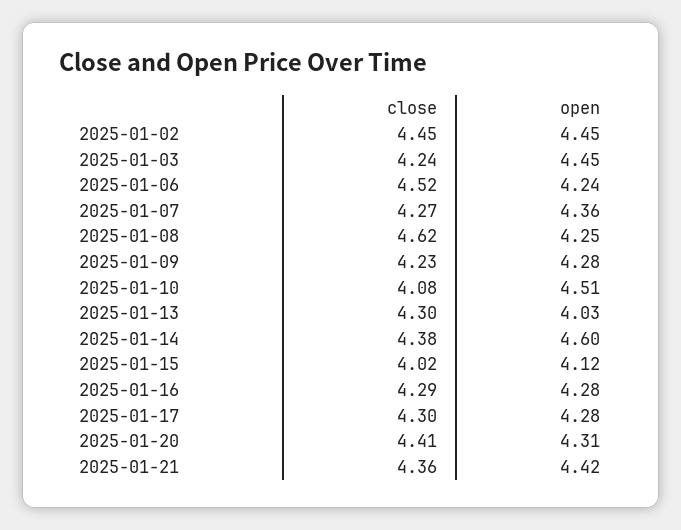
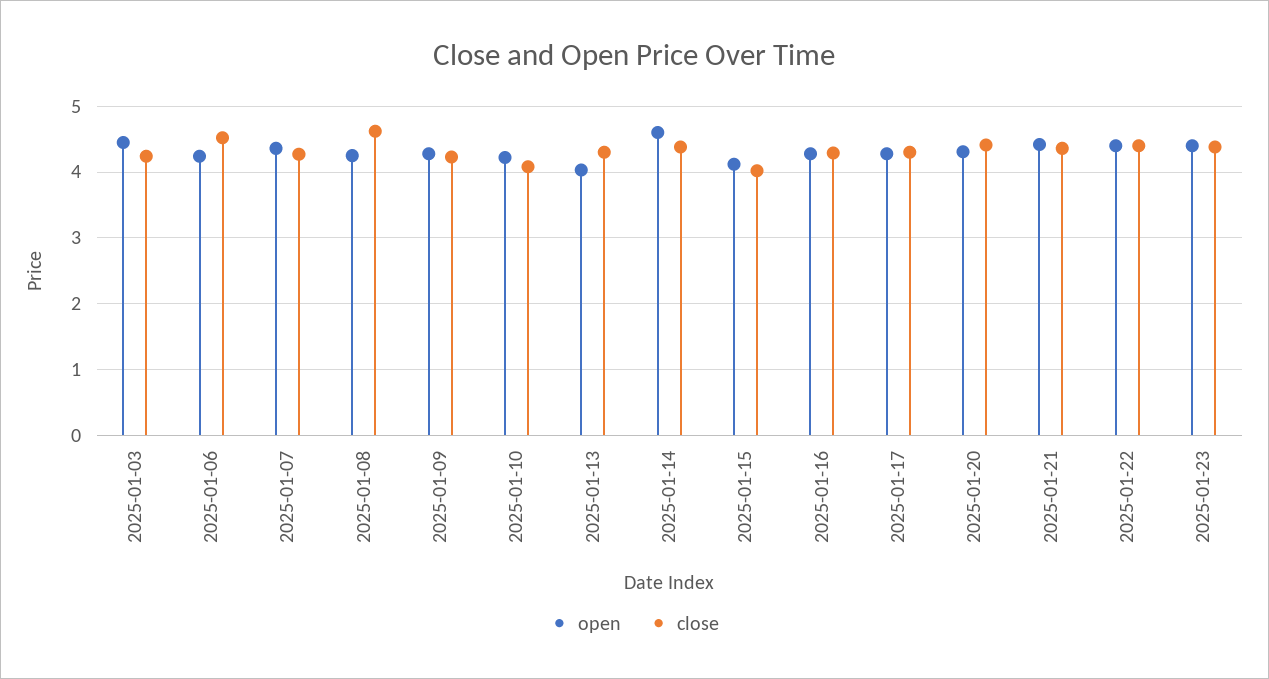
close, 2025-01-02: 4.45 -> none
open, 2025-01-02: 4.45 -> none
open, 2025-01-10: 4.51 -> 4.2
open, 2025-01-22: none -> 4.4
close, 2025-01-22: none -> 4.4
open, 2025-01-23: none -> 4.4
close, 2025-01-23: none -> 4.4

